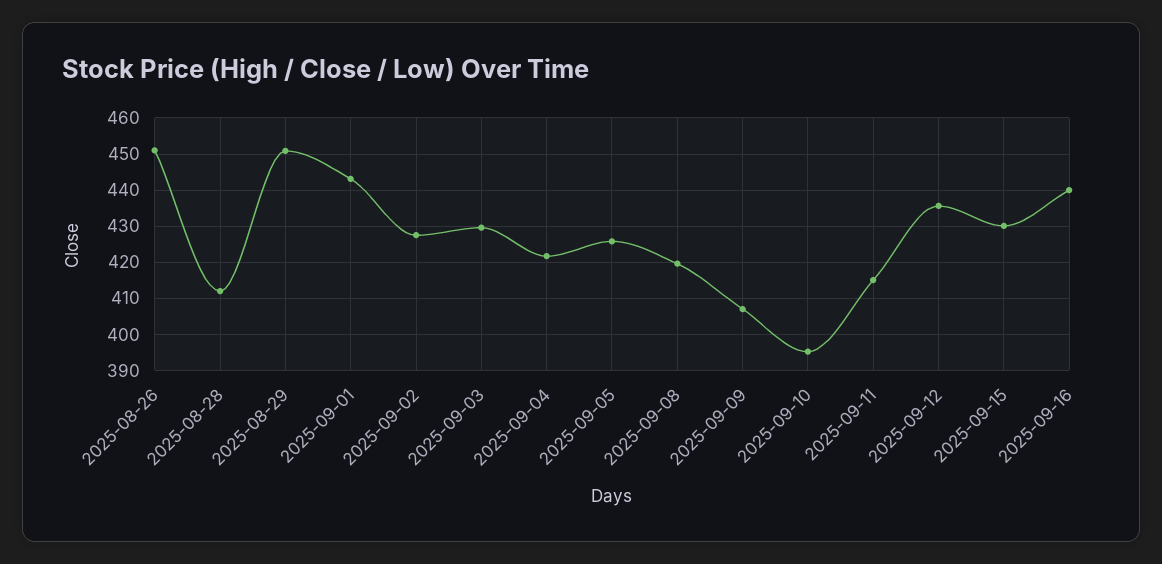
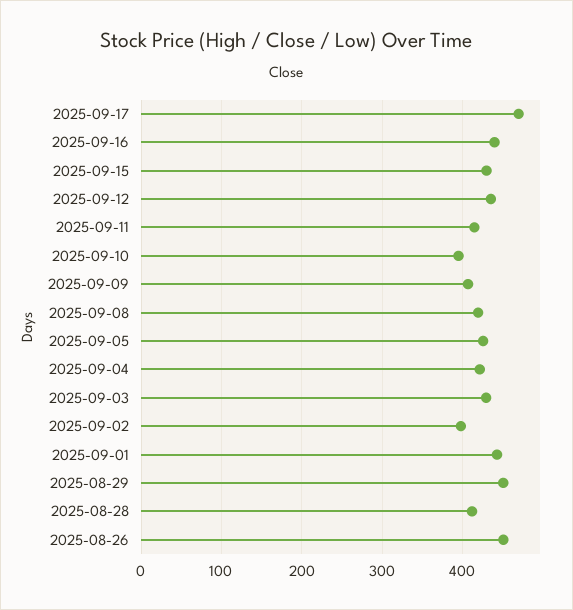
2025-09-02: 428 -> 400
2025-09-17: none -> 470

